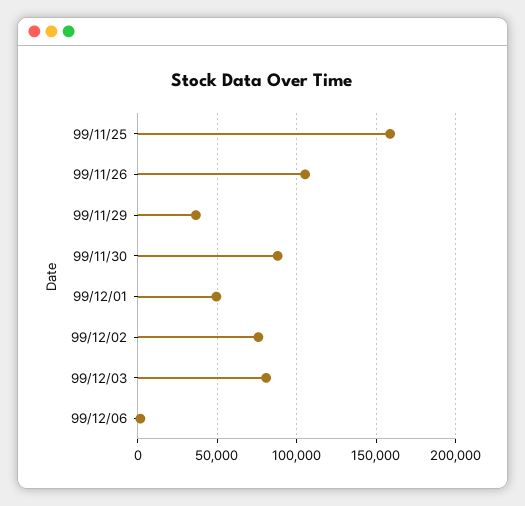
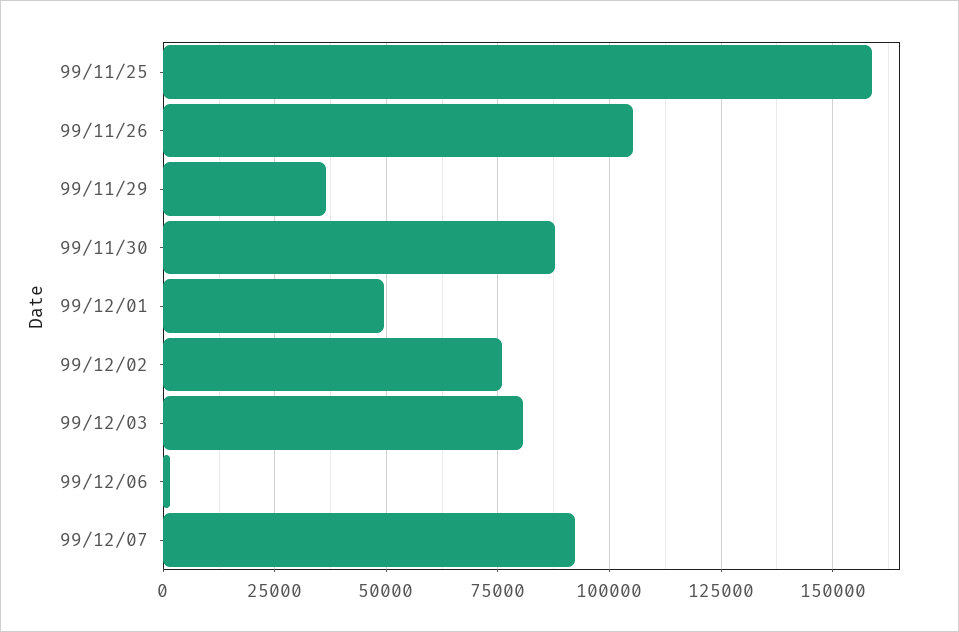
99/12/07: none -> 92500

